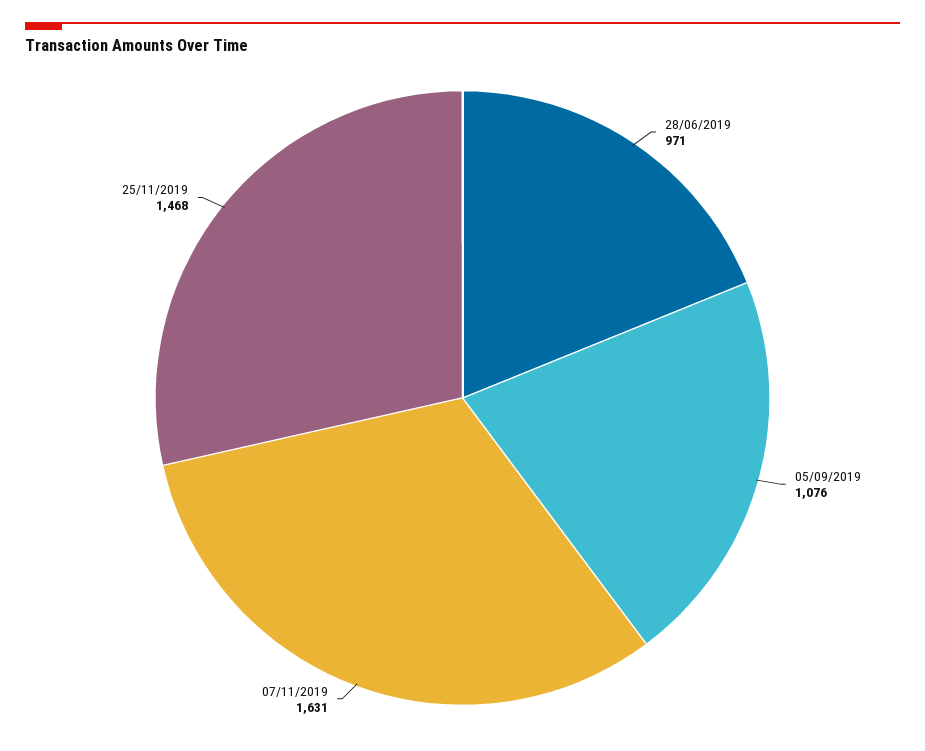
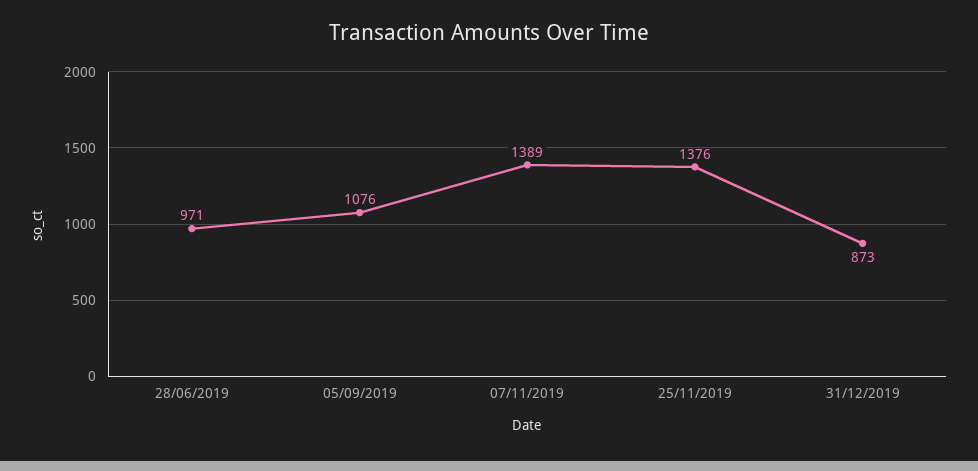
07/11/2019: 1631 -> 1389
25/11/2019: 1468 -> 1376
31/12/2019: none -> 873

